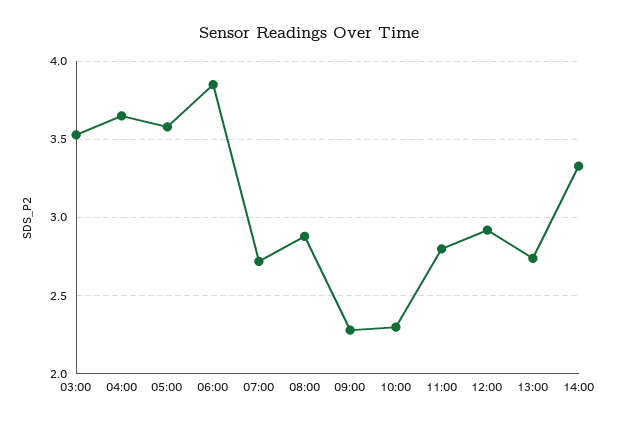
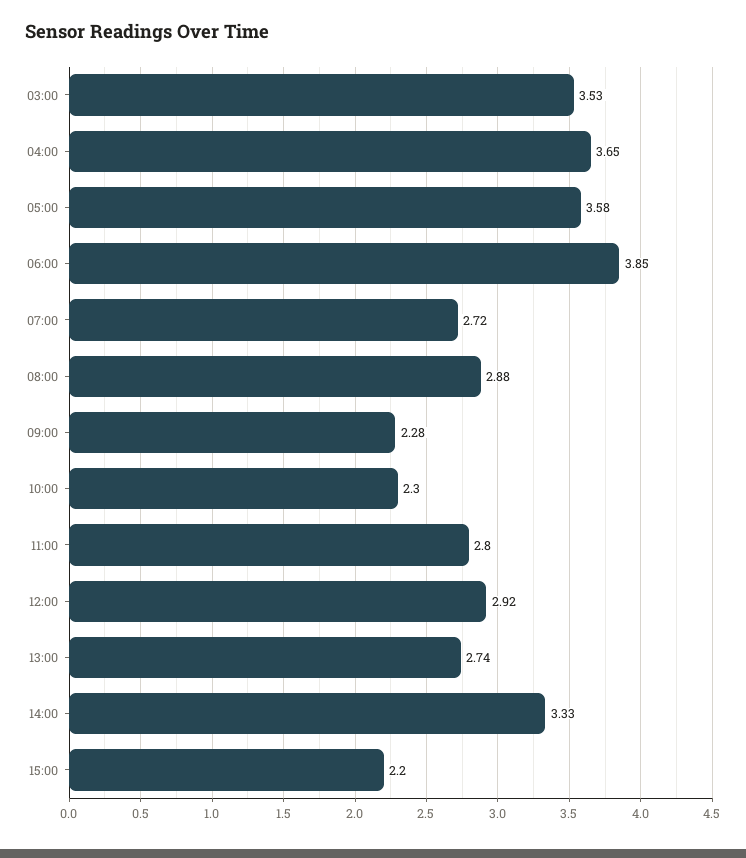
15:00: none -> 2.2

